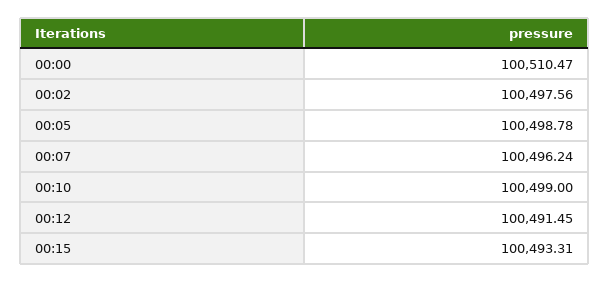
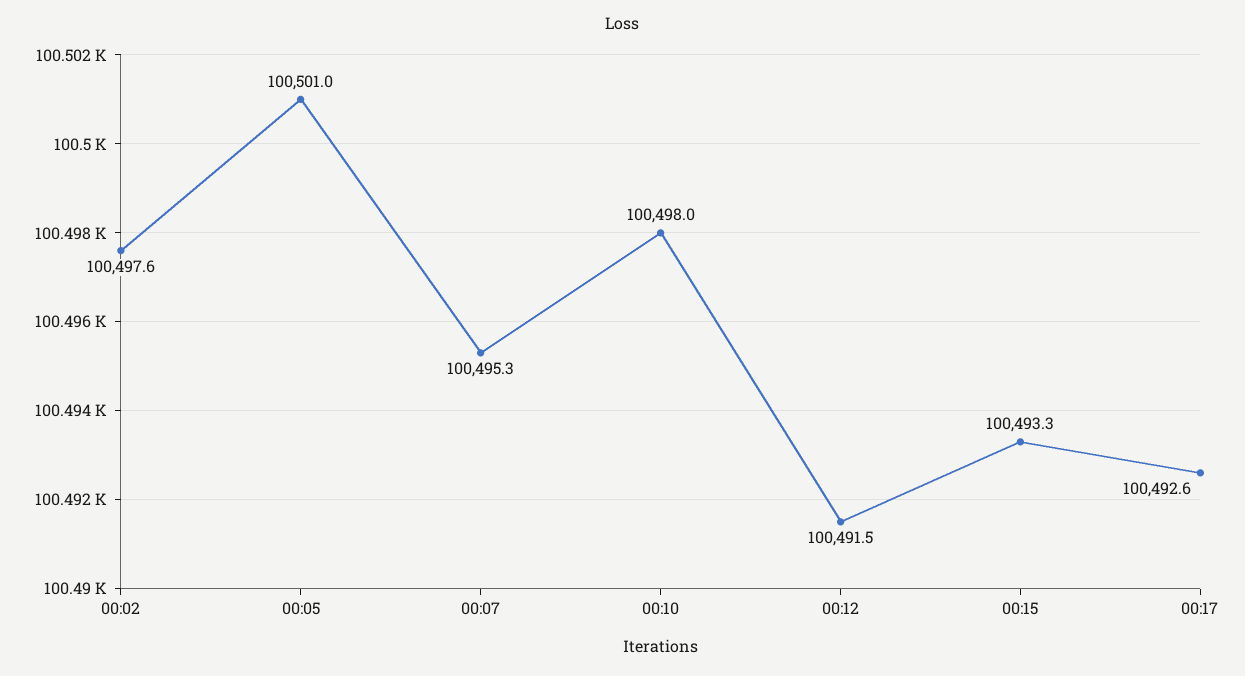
00:00: 100510.47 -> none
00:05: 100498.78 -> 100501
00:07: 100496.24 -> 100495.3
00:10: 100499 -> 100498
00:17: none -> 100492.6

